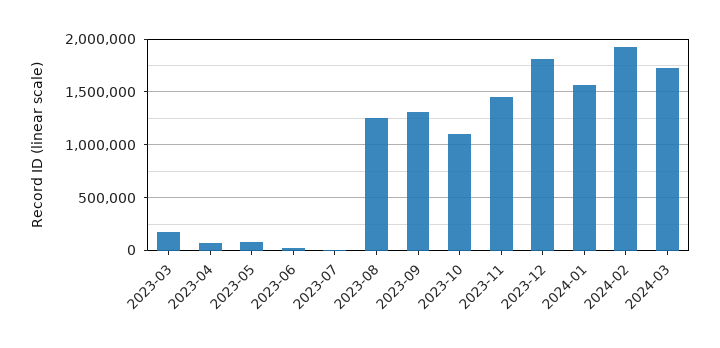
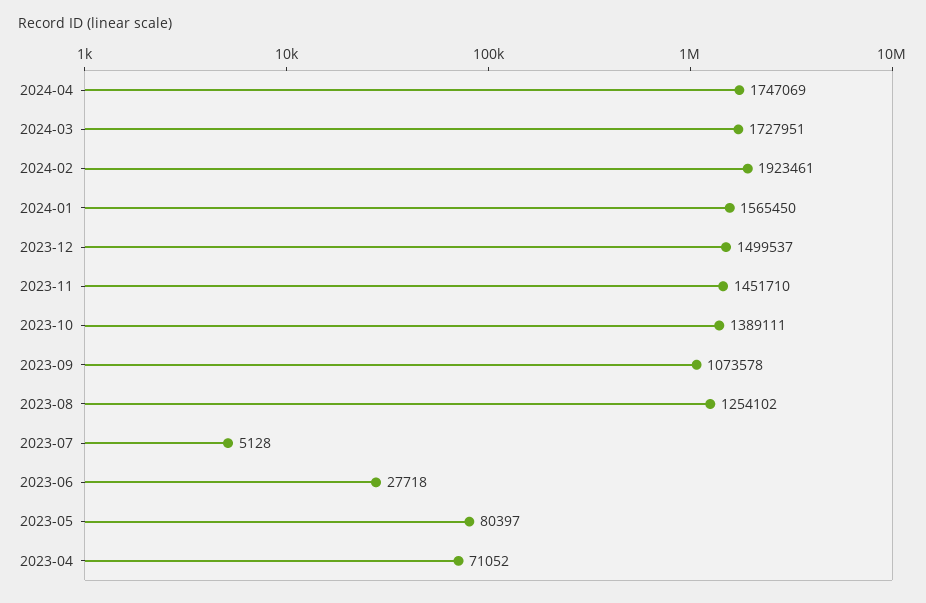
2023-03: 200000 -> none
2023-09: 1300000 -> 1073578
2023-10: 1100000 -> 1389111
2023-12: 1800000 -> 1499537
2024-04: none -> 1747069

